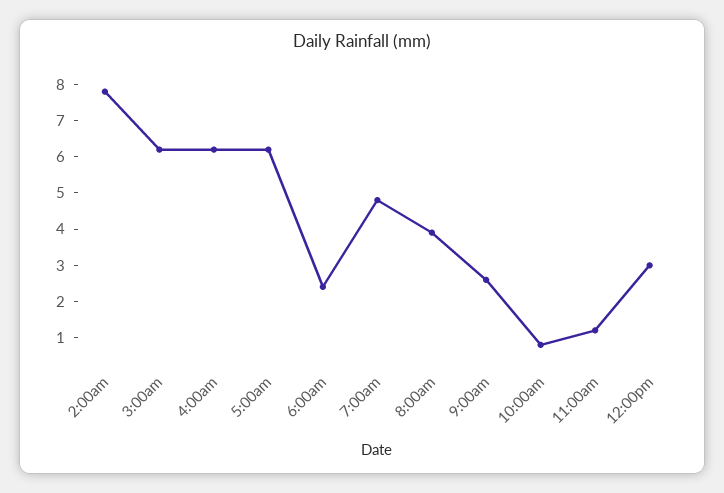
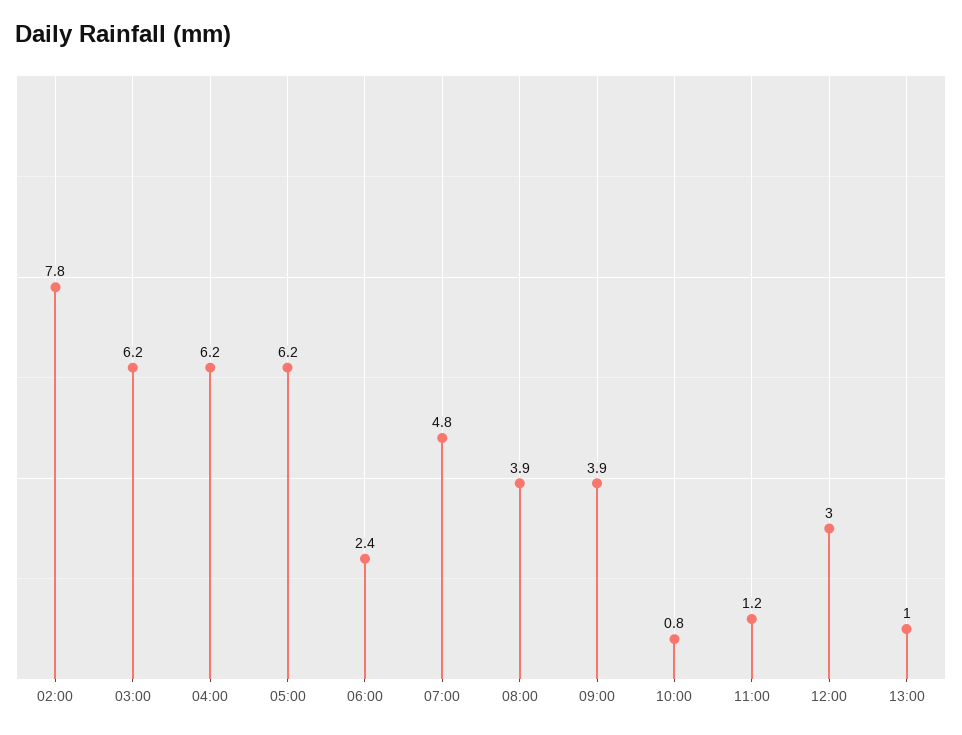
9:00am: 2.5 -> 3.9
13:00: none -> 1

